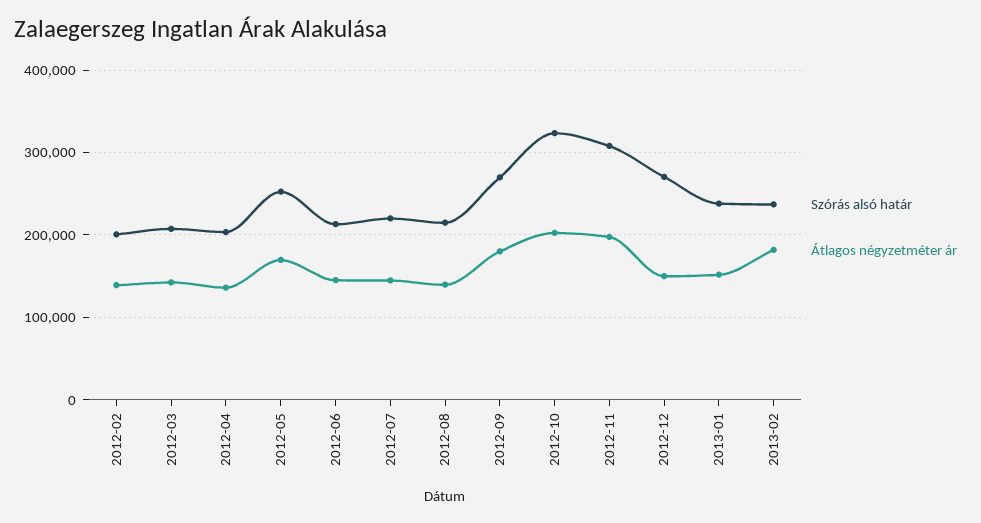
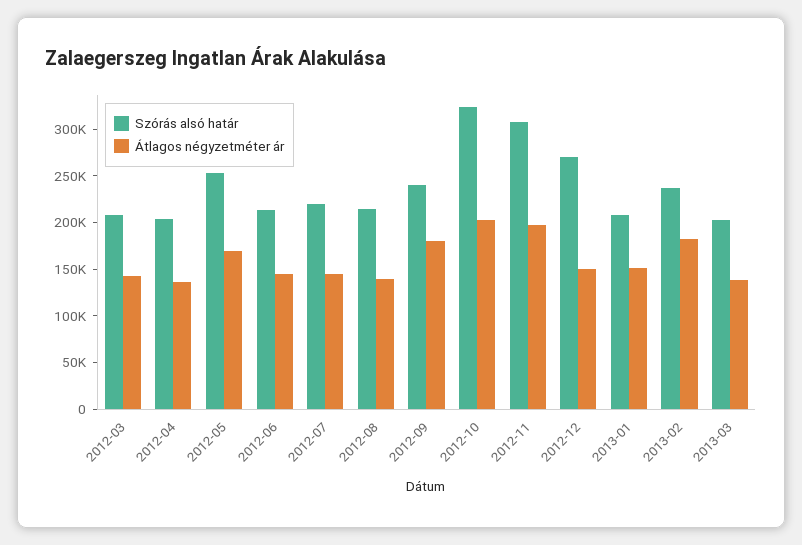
Szórás alsó határ, 2012-02: 200000 -> none
Átlagos négyzetméter ár, 2012-02: 140000 -> none
Szórás alsó határ, 2012-09: 270000 -> 240000
Szórás alsó határ, 2013-01: 240000 -> 210000
Szórás alsó határ, 2013-03: none -> 200000
Átlagos négyzetméter ár, 2013-03: none -> 140000

